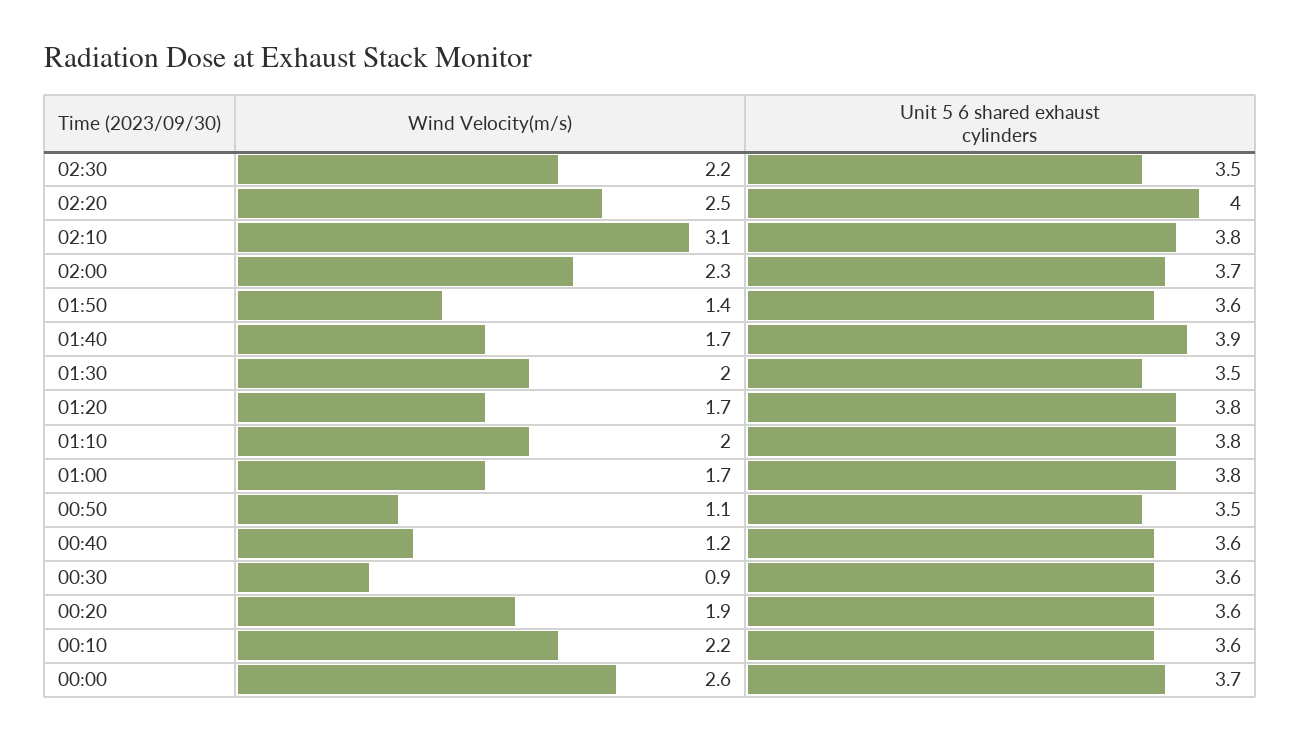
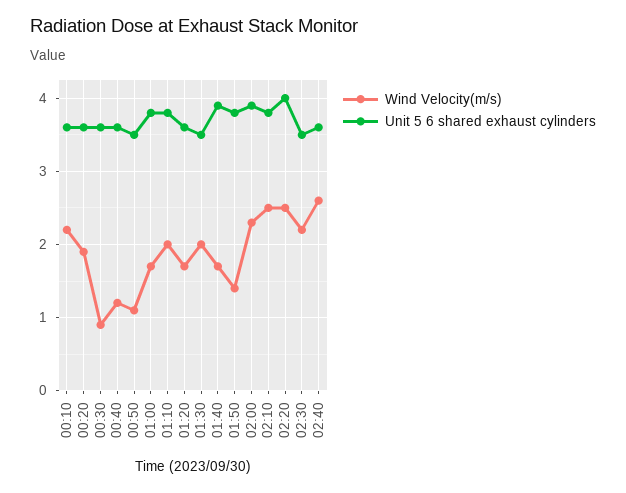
Wind Velocity(m/s), 02:10: 3.1 -> 2.5
Unit 5 6 shared exhaust cylinders, 02:00: 3.7 -> 3.9
Unit 5 6 shared exhaust cylinders, 01:50: 3.6 -> 3.8
Unit 5 6 shared exhaust cylinders, 01:20: 3.8 -> 3.6
Wind Velocity(m/s), 00:00: 2.6 -> none
Unit 5 6 shared exhaust cylinders, 00:00: 3.7 -> none
Wind Velocity(m/s), 02:40: none -> 2.6
Unit 5 6 shared exhaust cylinders, 02:40: none -> 3.6

